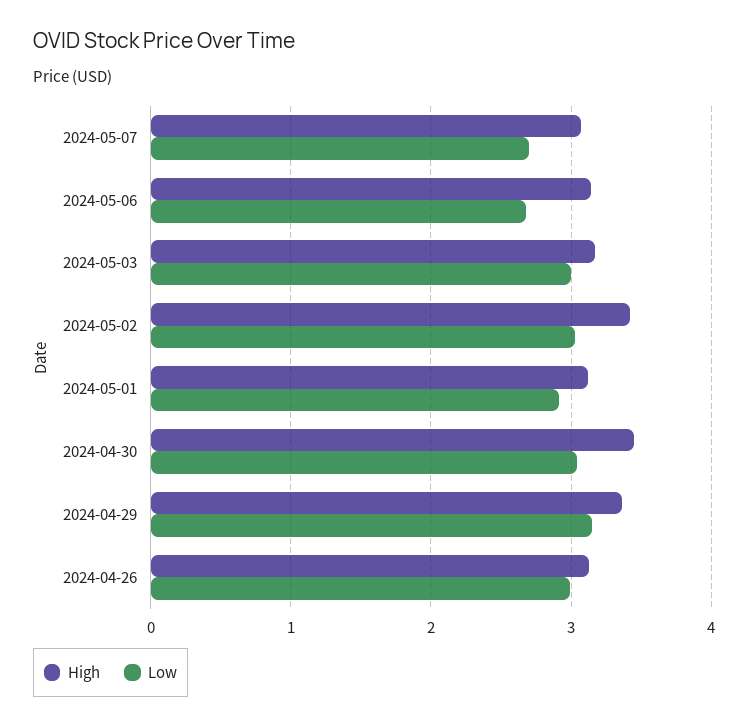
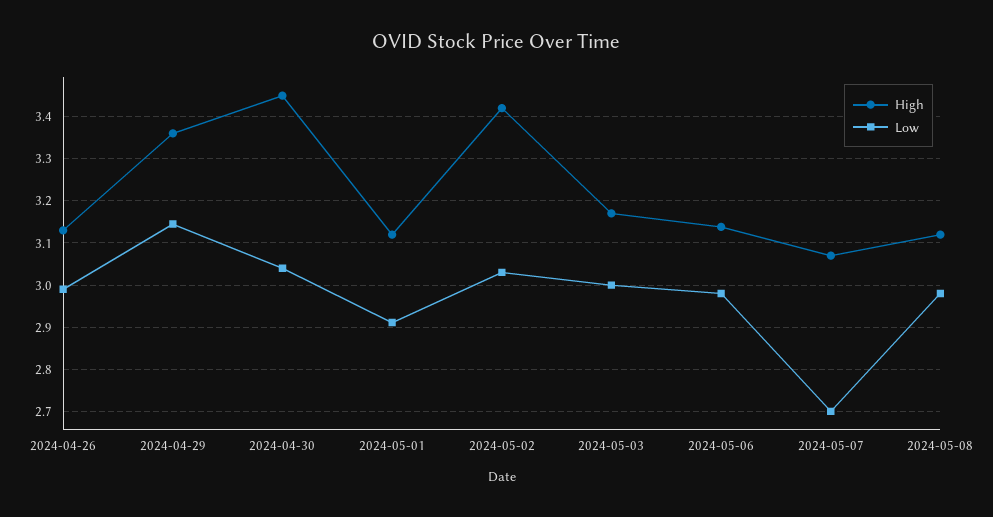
Low, 2024-05-06: 2.7 -> 2.98
High, 2024-05-08: none -> 3.12
Low, 2024-05-08: none -> 2.98

